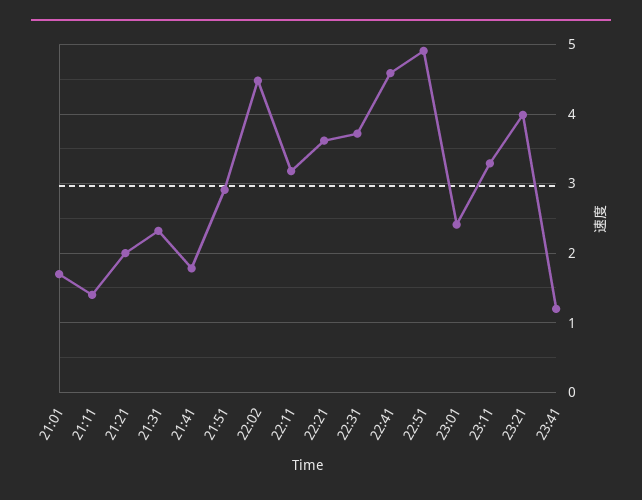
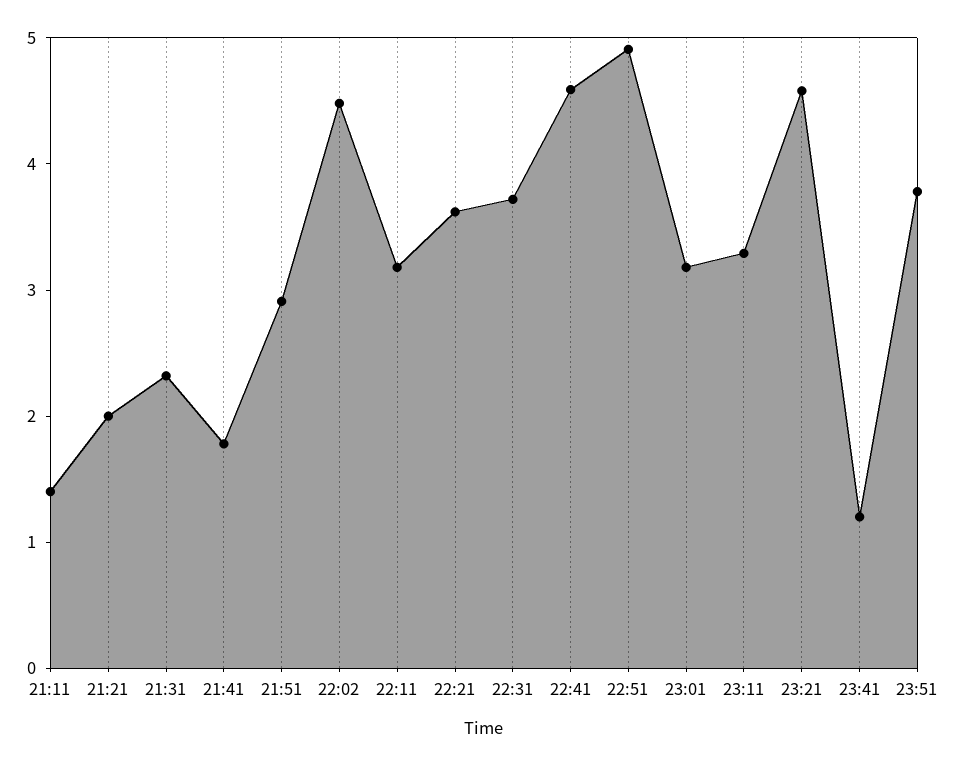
21:01: 1.7 -> none
23:01: 2.4 -> 3.2
23:21: 4 -> 4.6
23:51: none -> 3.8

